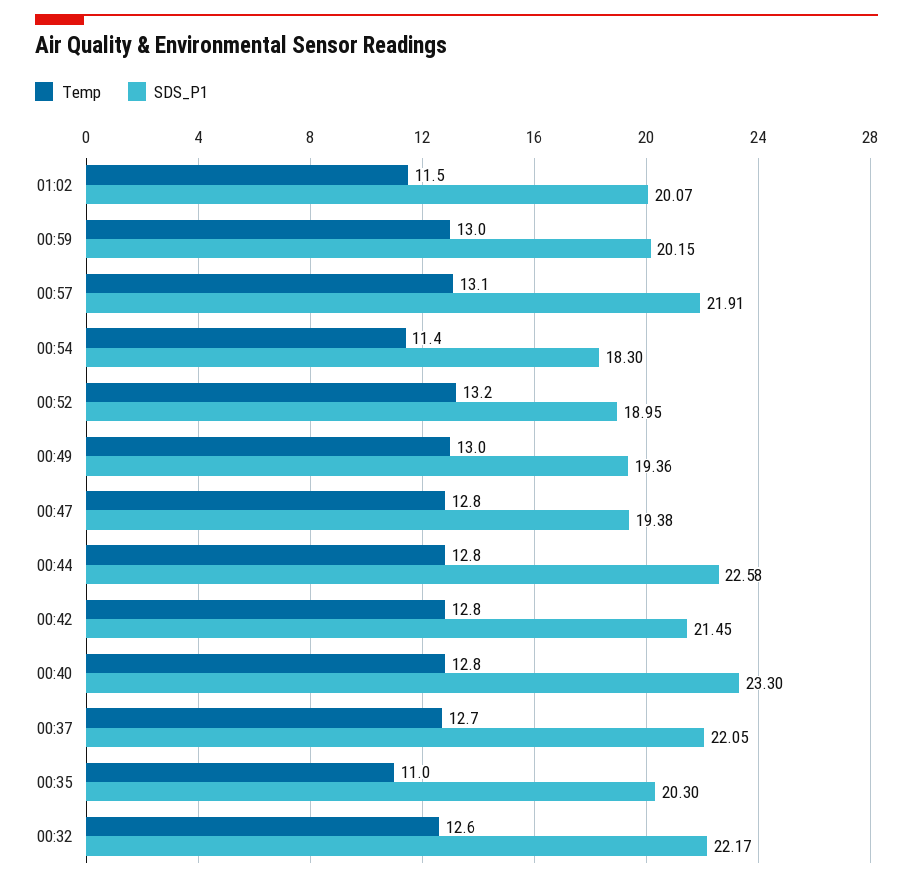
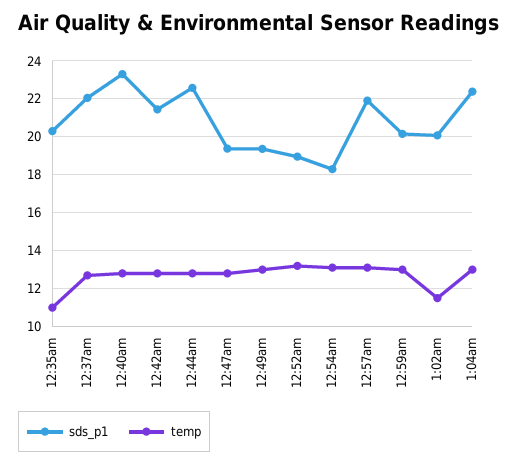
Temp, 00:54: 11.4 -> 13
Temp, 00:32: 12.6 -> none
SDS_P1, 00:32: 22.17 -> none
SDS_P1, 1:04am: none -> 22.5
Temp, 1:04am: none -> 13

